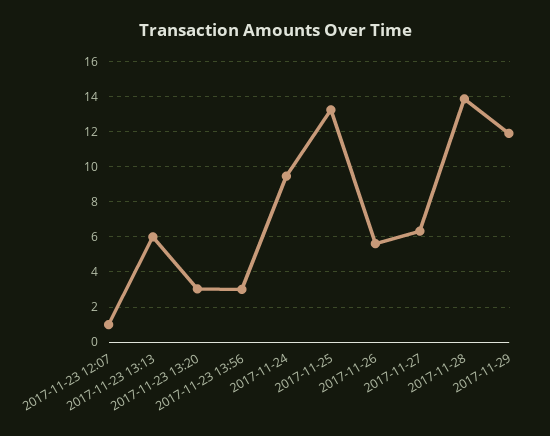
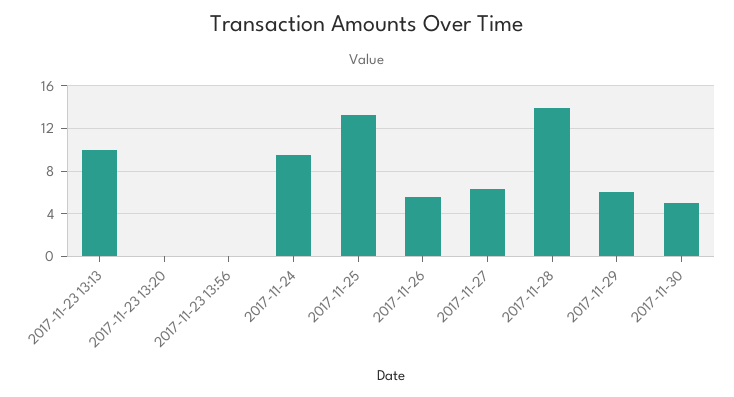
2017-11-23 12:07: 1 -> none
2017-11-23 13:13: 6 -> 10
2017-11-23 13:20: 3 -> 0
2017-11-23 13:56: 3 -> 0
2017-11-29: 12 -> 6
2017-11-30: none -> 5

